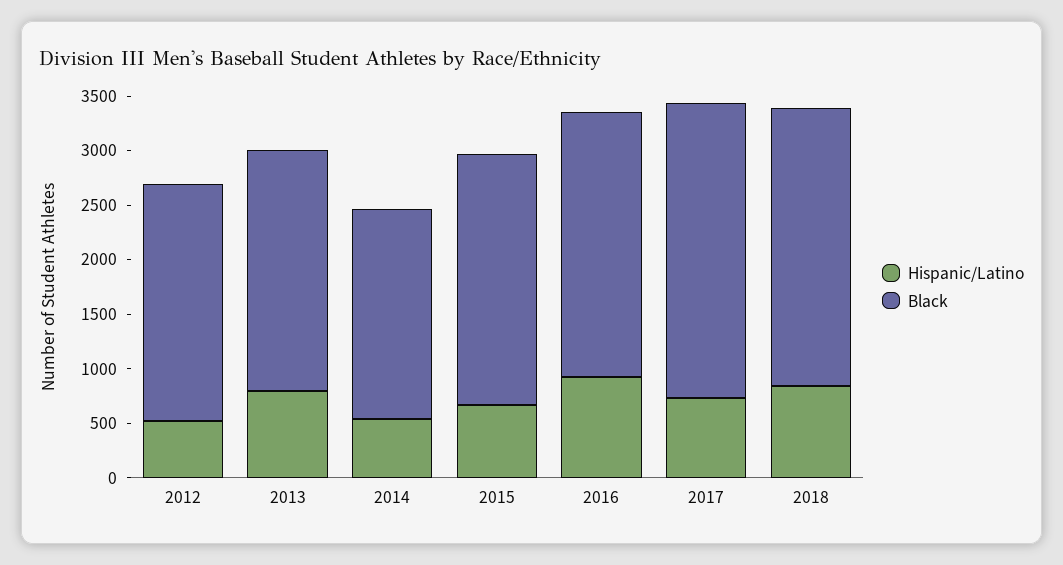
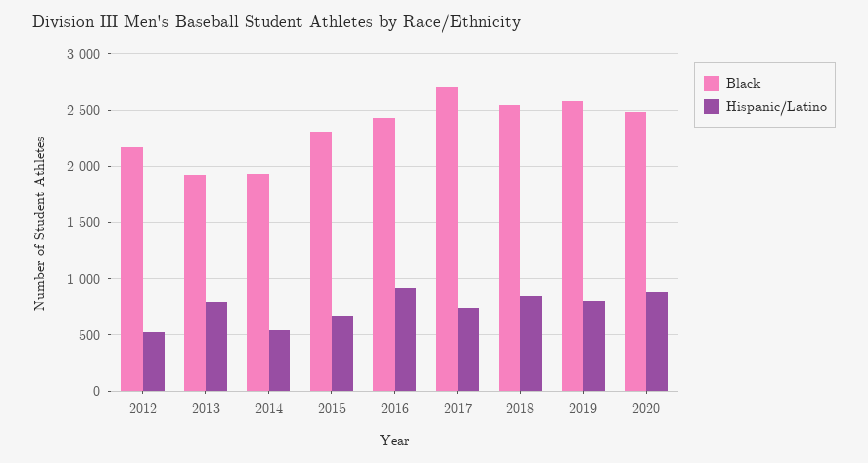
Black, 2013: 2200 -> 1900
Black, 2019: none -> 2600
Hispanic/Latino, 2019: none -> 800
Black, 2020: none -> 2500
Hispanic/Latino, 2020: none -> 900

